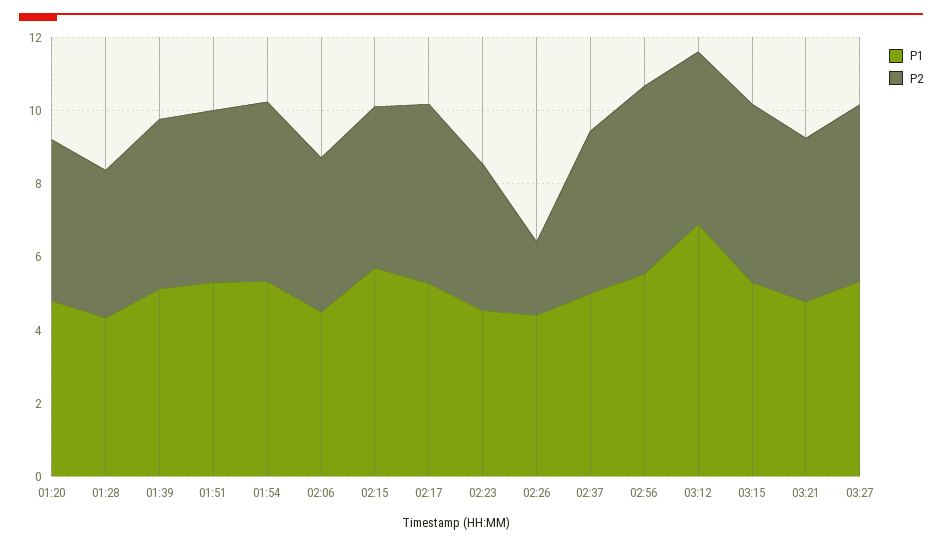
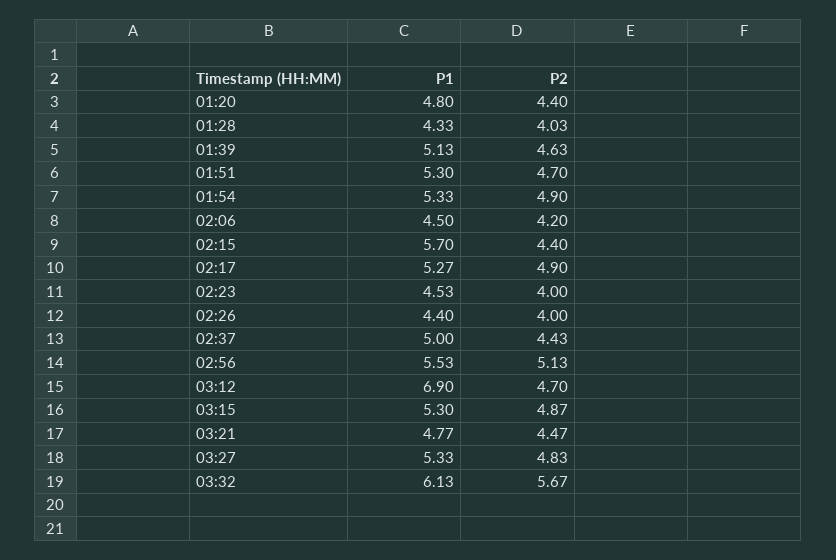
P2, 02:26: 2 -> 4
P1, 03:32: none -> 6.13
P2, 03:32: none -> 5.67

